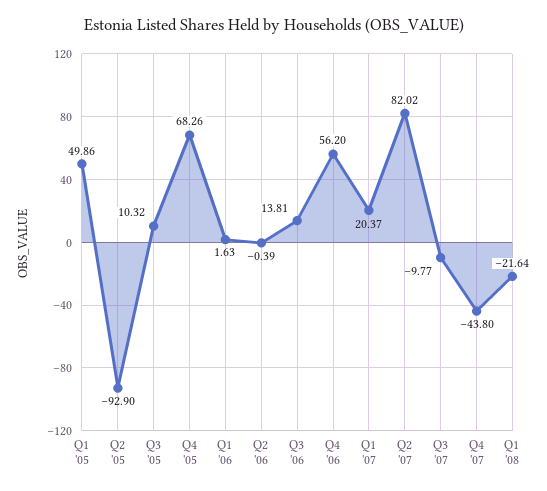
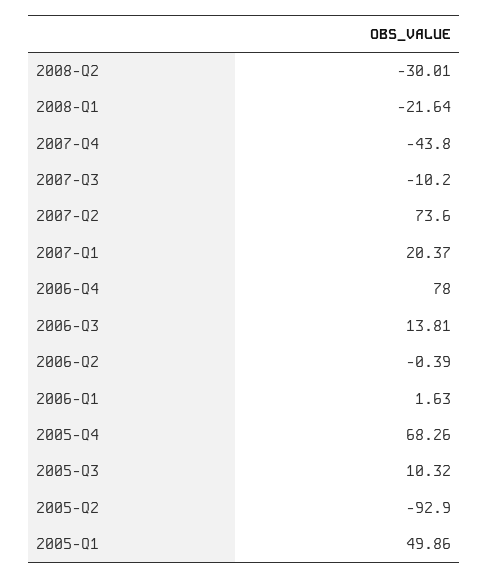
Q4 '06: 56.2 -> 78
Q2 '07: 82.02 -> 73.6
Q3 '07: -9.77 -> -10.2
2008-Q2: none -> -30.01

